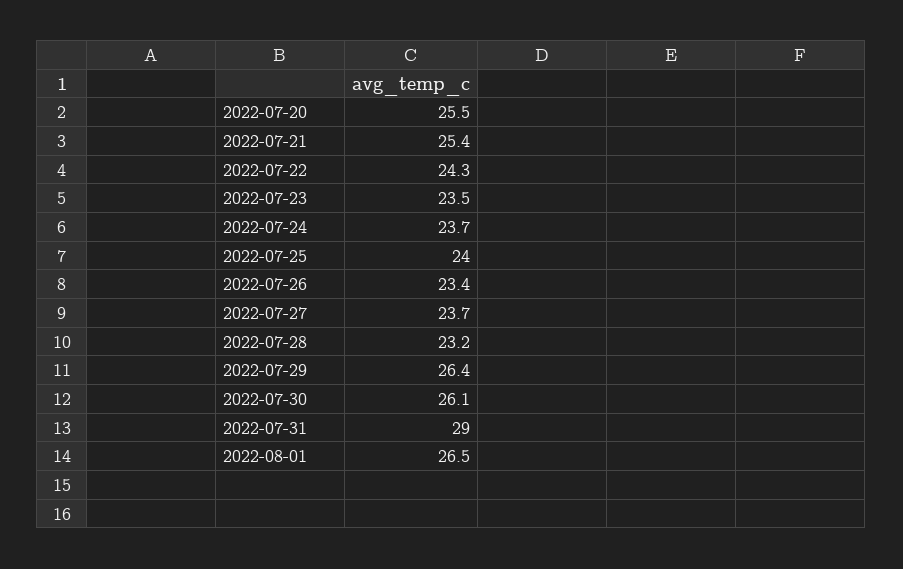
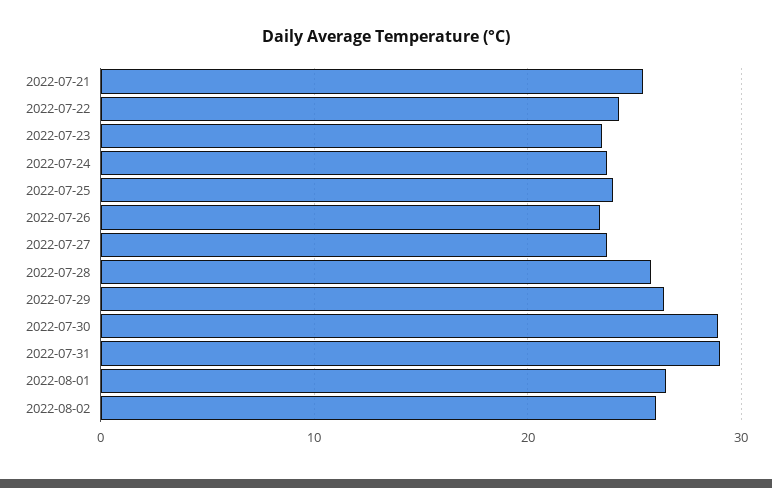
2022-07-20: 25.5 -> none
2022-07-28: 23.2 -> 26
2022-07-30: 26.1 -> 29
2022-08-02: none -> 26

